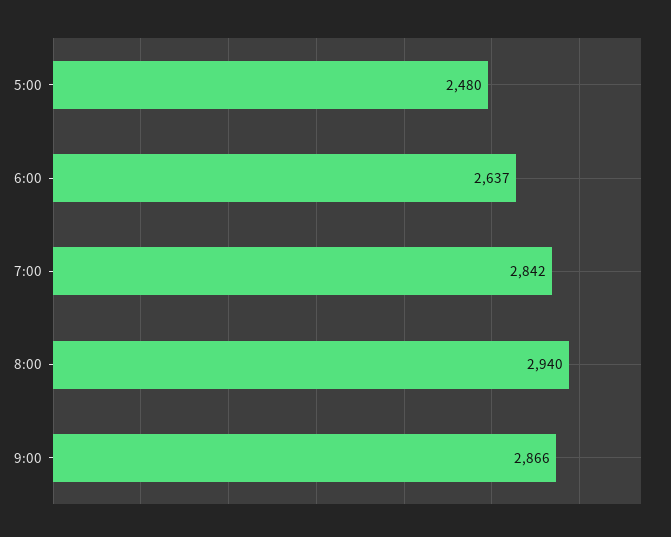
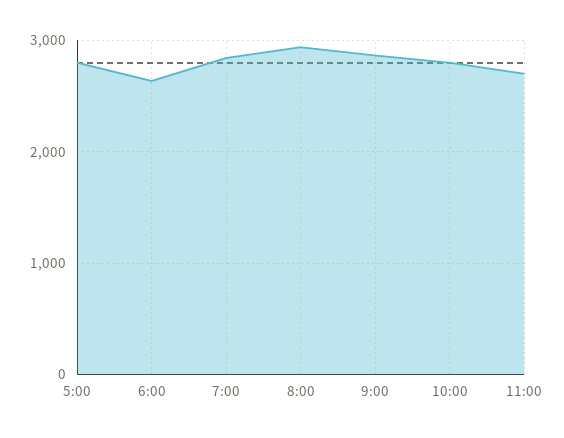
5:00: 2480 -> 2800
10:00: none -> 2800
11:00: none -> 2700

